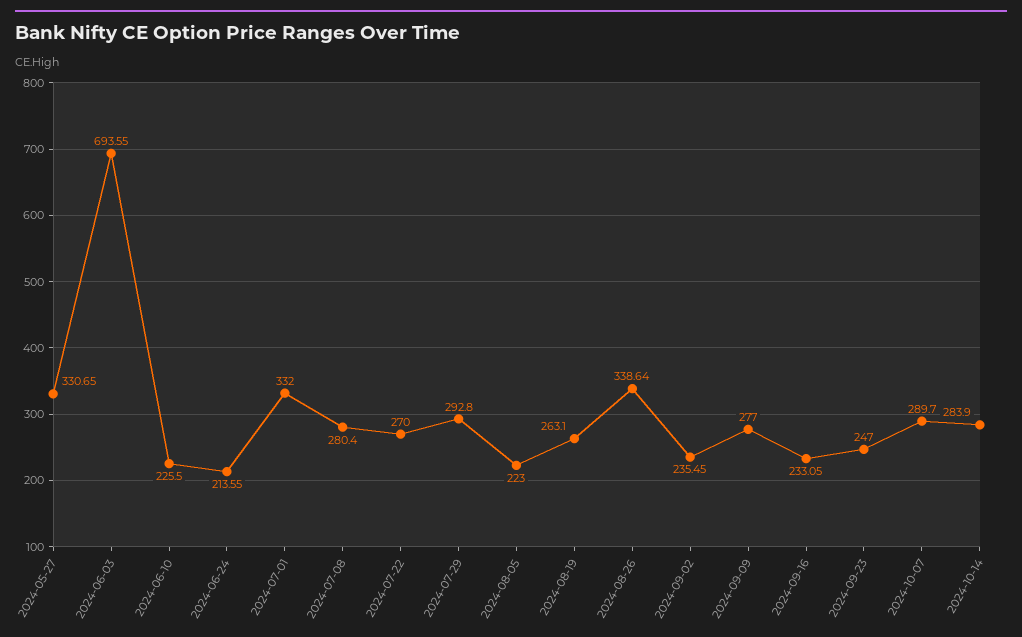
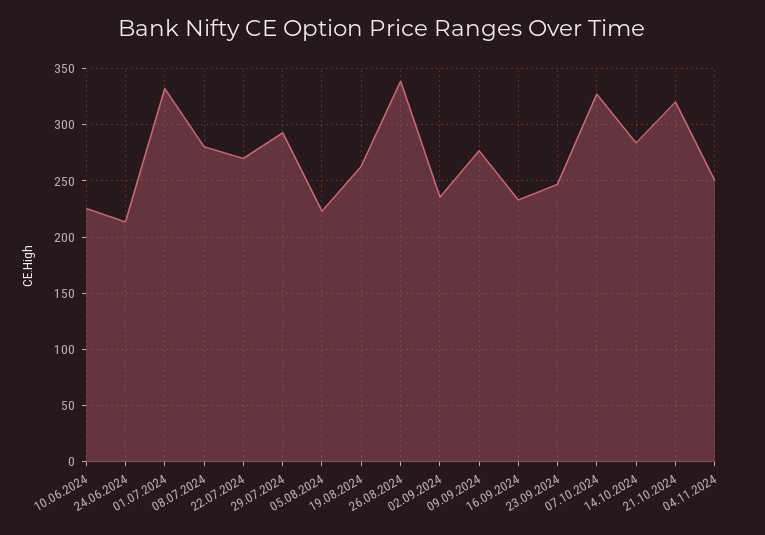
2024-05-27: 330.65 -> none
2024-06-03: 693.55 -> none
2024-10-07: 289.7 -> 330
21.10.2024: none -> 320
04.11.2024: none -> 250

